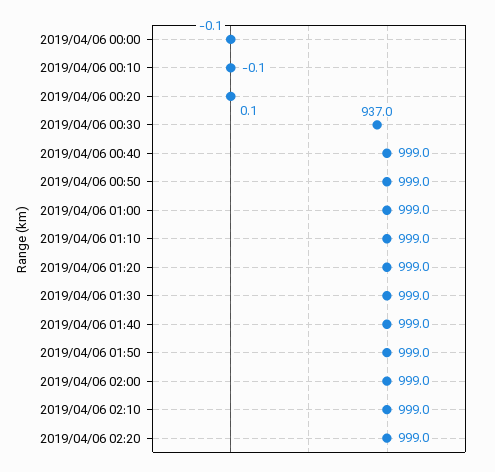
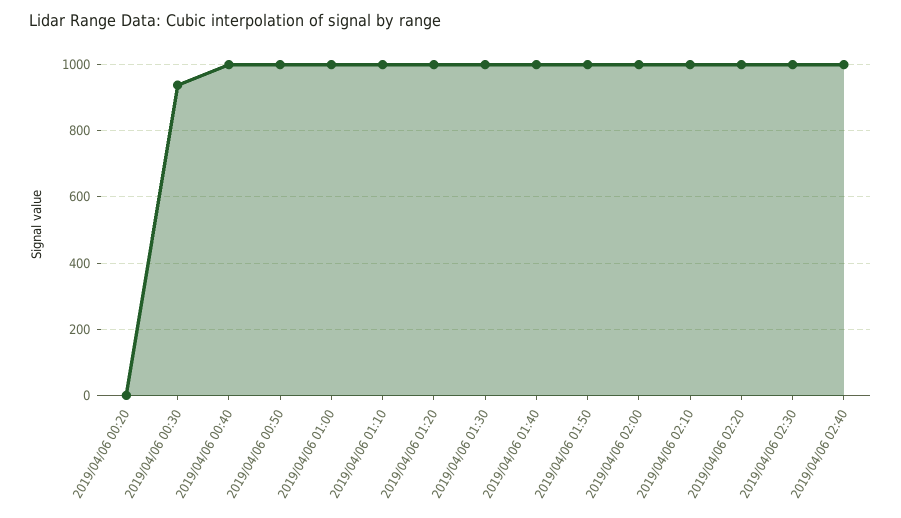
2019/04/06 00:00: -0.1 -> none
2019/04/06 00:10: -0.1 -> none
2019/04/06 02:30: none -> 1000
2019/04/06 02:40: none -> 1000

